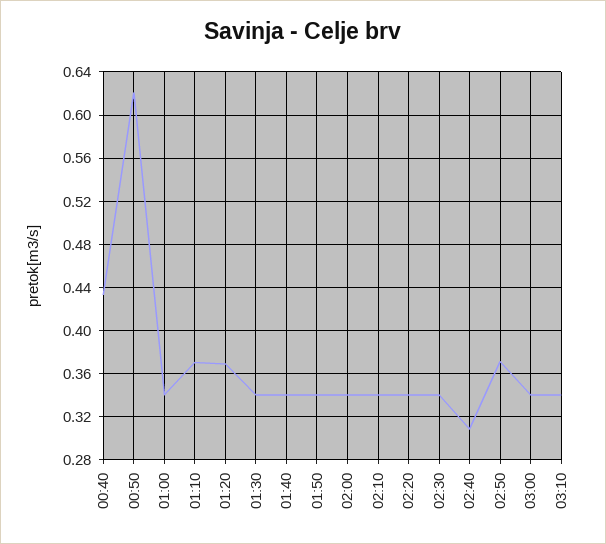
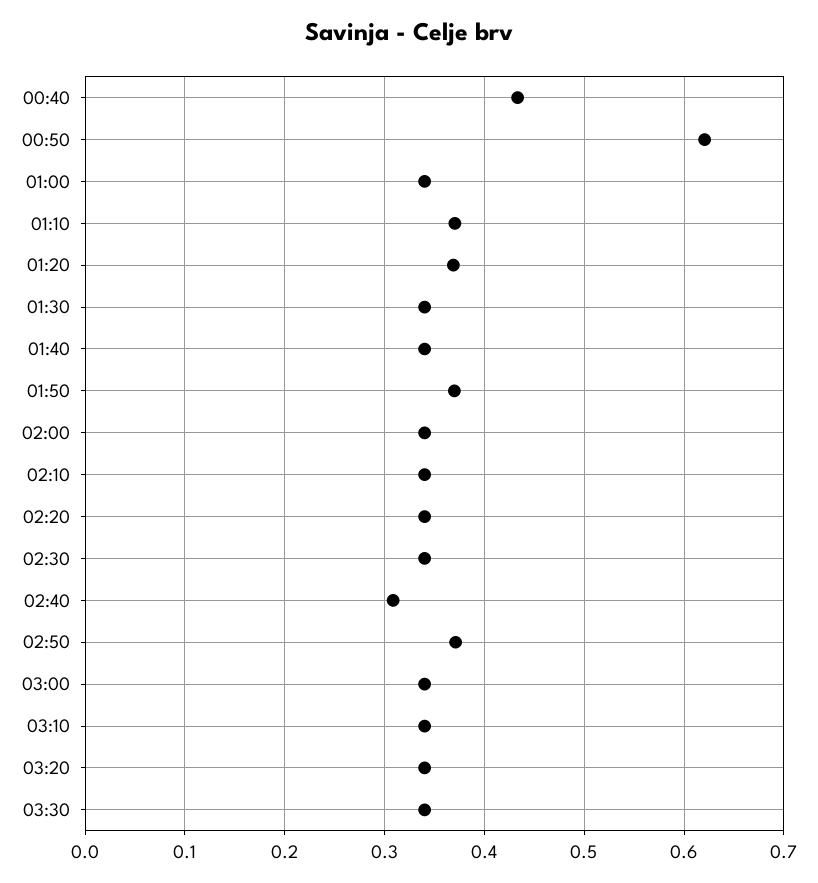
01:50: 0.34 -> 0.37
03:20: none -> 0.34
03:30: none -> 0.34

